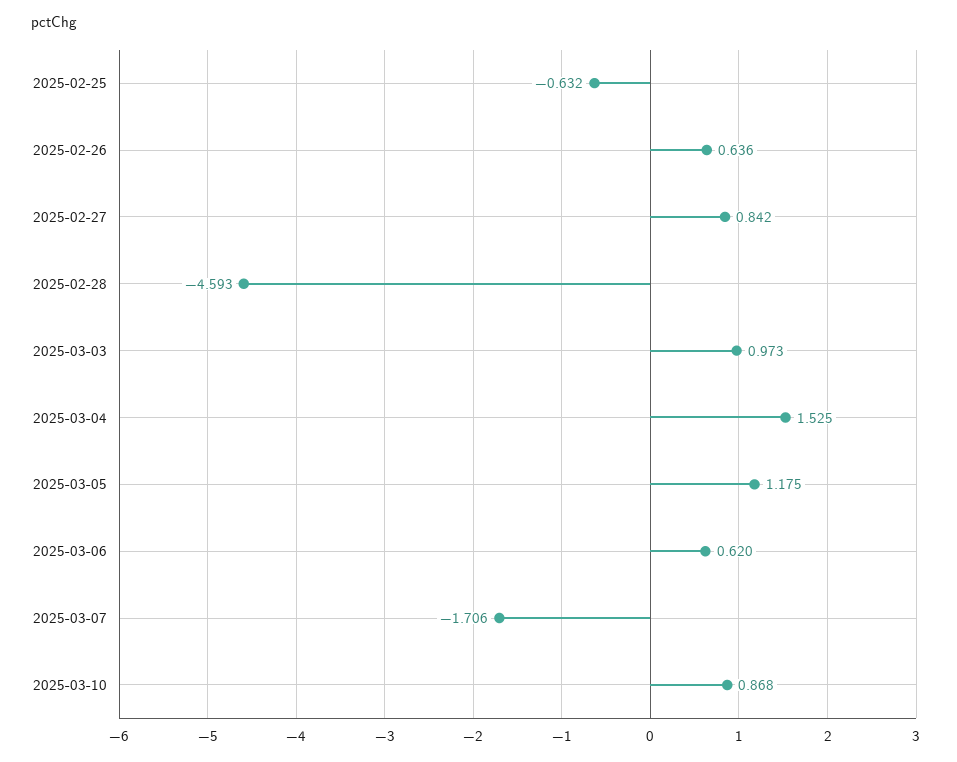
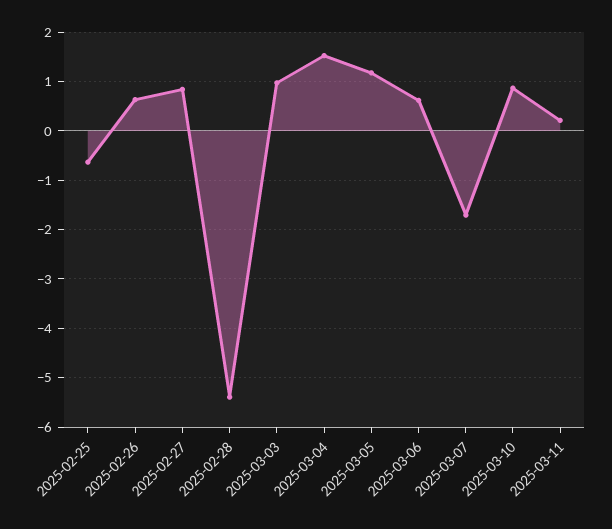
2025-02-28: -4.593 -> -5.4
2025-03-11: none -> 0.2

